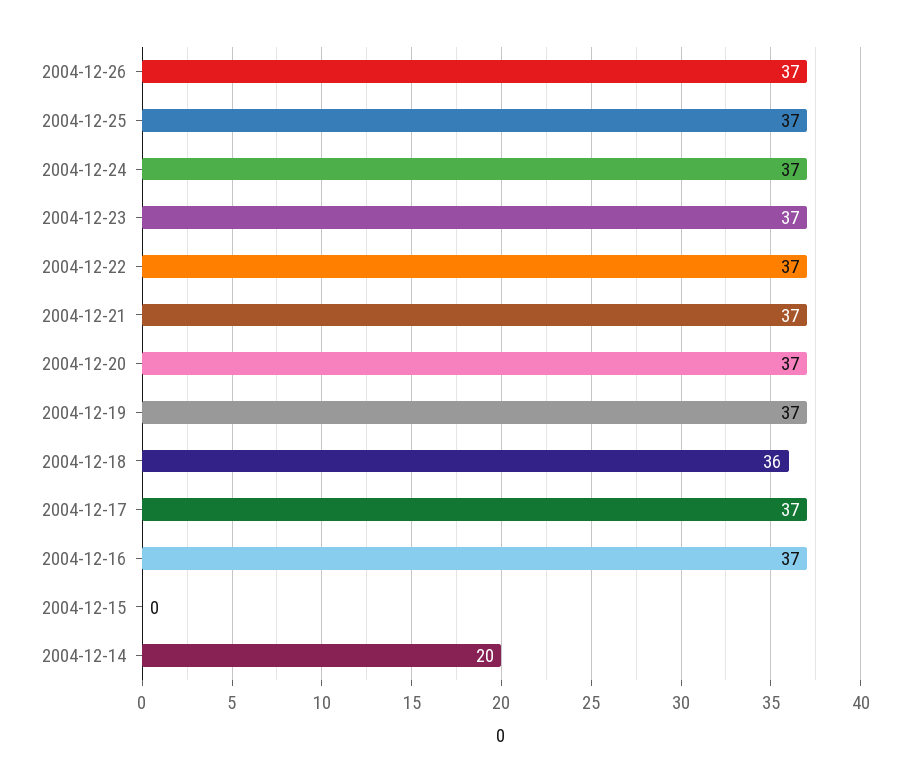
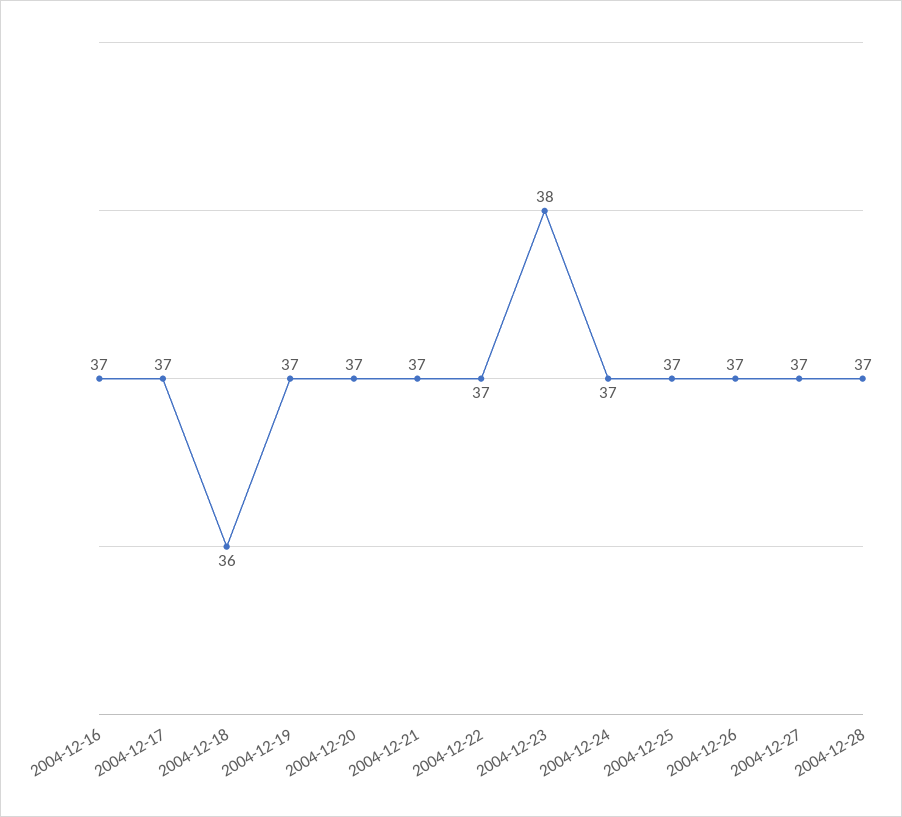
2004-12-23: 37 -> 38
2004-12-15: 0 -> none
2004-12-14: 20 -> none
2004-12-27: none -> 37
2004-12-28: none -> 37

